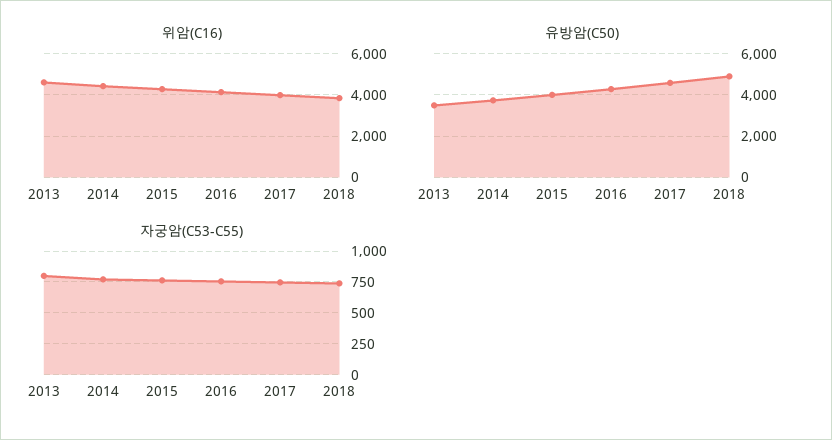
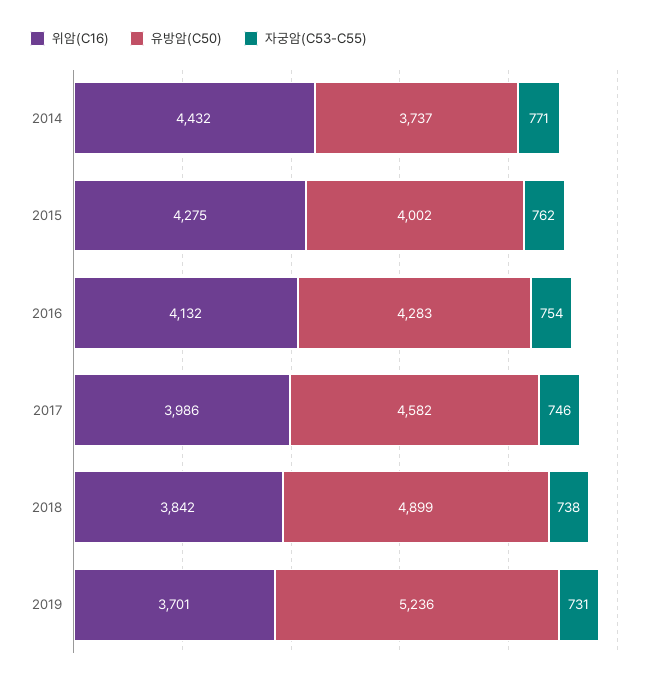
위암(C16), 2013: 4500 -> none
유방암(C50), 2013: 3500 -> none
자궁암(C53-C55), 2013: 800 -> none
위암(C16), 2019: none -> 3701
유방암(C50), 2019: none -> 5236
자궁암(C53-C55), 2019: none -> 731

